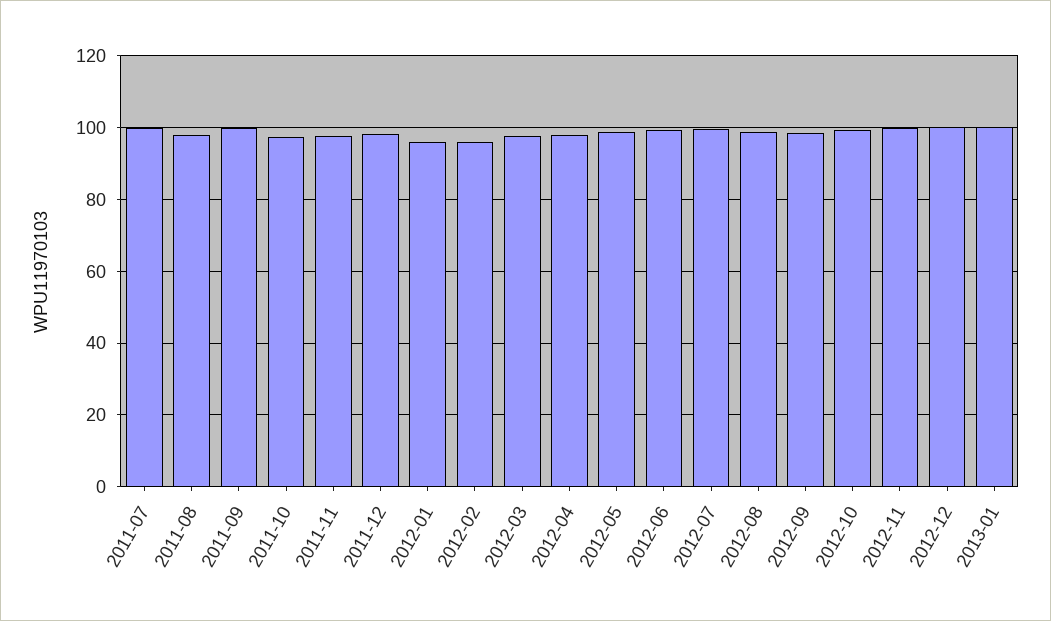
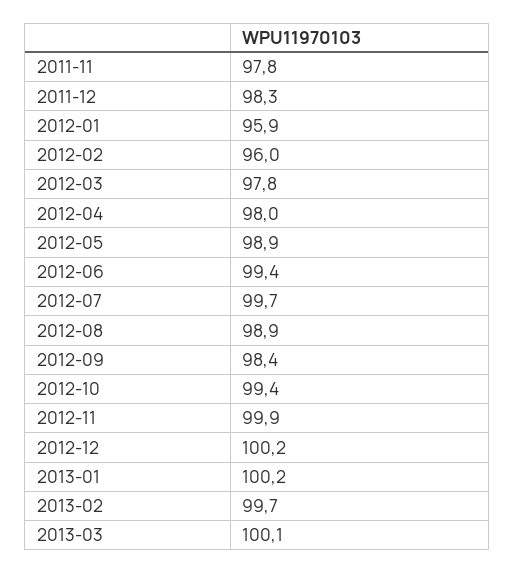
2011-07: 100 -> none
2011-08: 98 -> none
2011-09: 100 -> none
2011-10: 98 -> none
2013-02: none -> 99.7
2013-03: none -> 100.1

